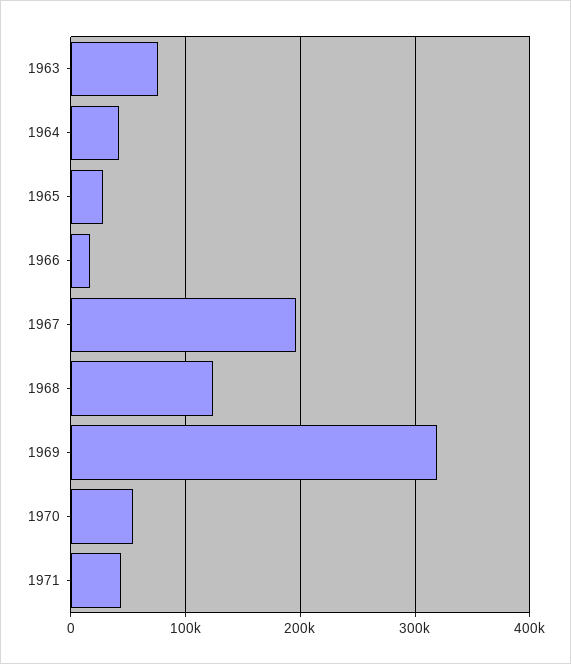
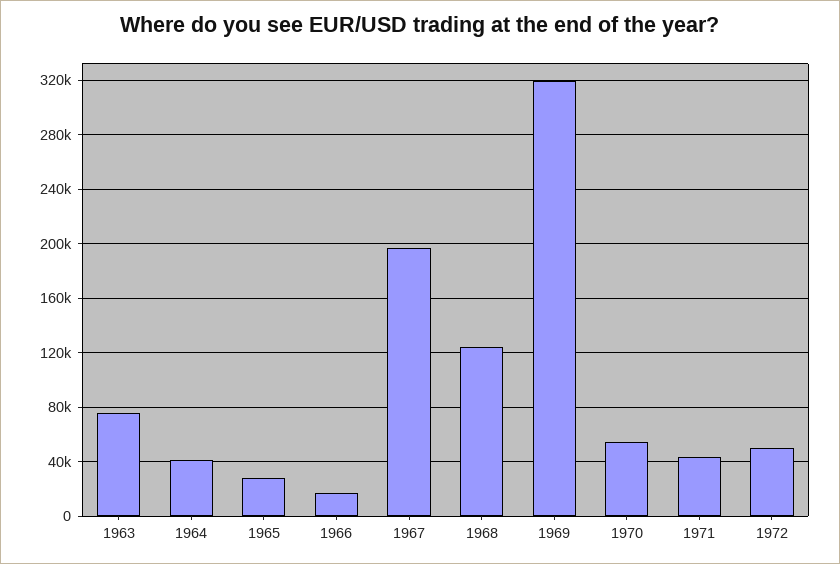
1972: none -> 50000

